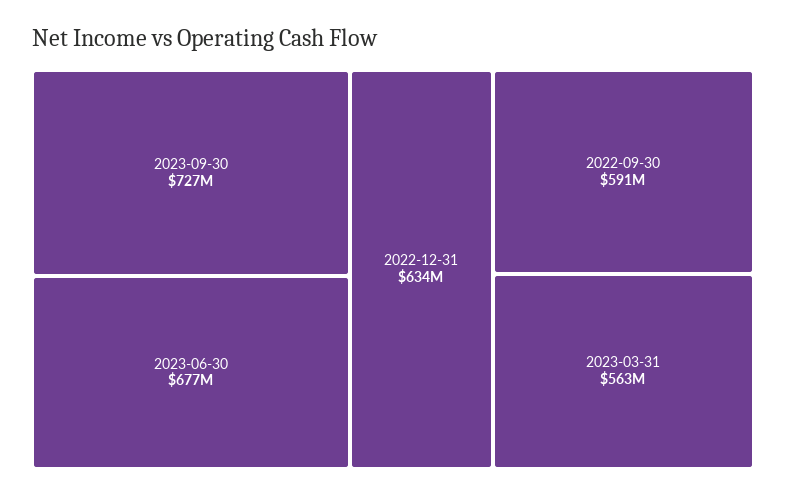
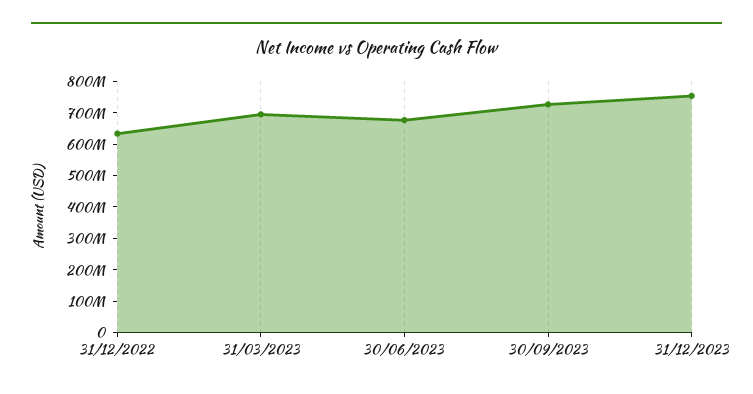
2022-09-30: 591000000 -> none
2023-03-31: 563000000 -> 700000000
31/12/2023: none -> 750000000

